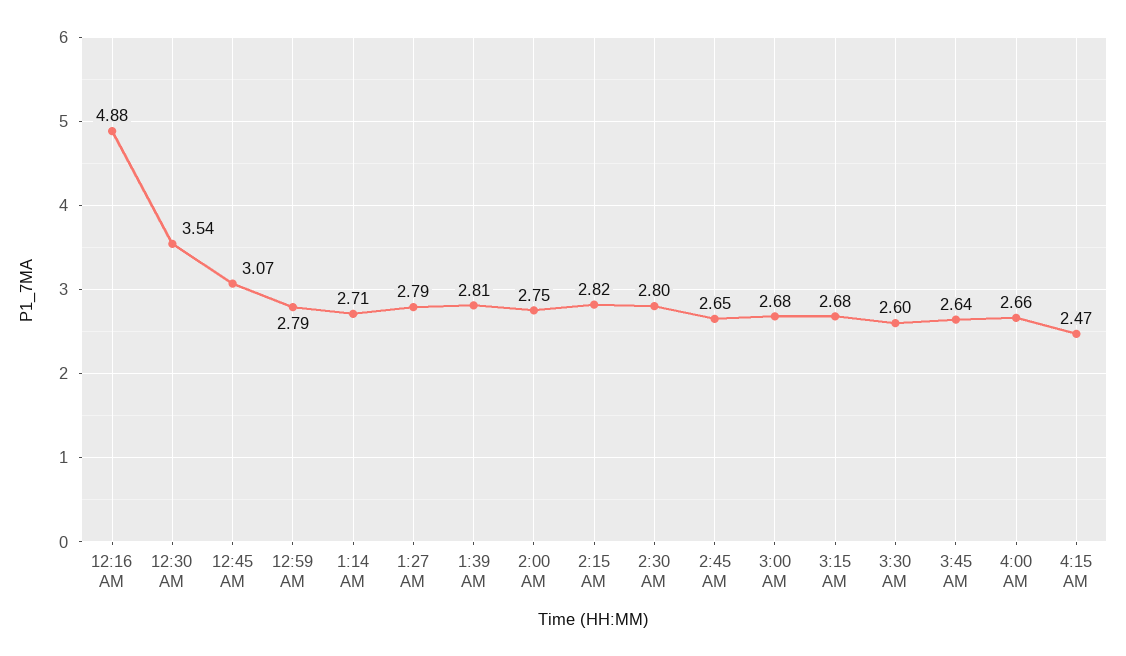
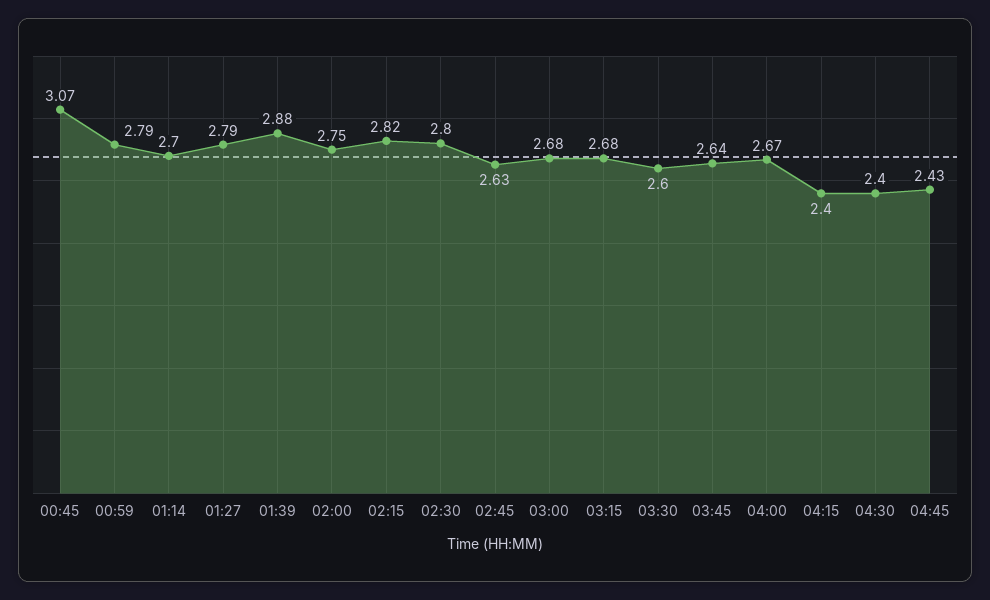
12:16 AM: 4.88 -> none
12:30 AM: 3.54 -> none
1:14 AM: 2.71 -> 2.7
1:39 AM: 2.81 -> 2.88
2:45 AM: 2.65 -> 2.63
4:00 AM: 2.66 -> 2.67
4:15 AM: 2.47 -> 2.4
04:30: none -> 2.4
04:45: none -> 2.43

